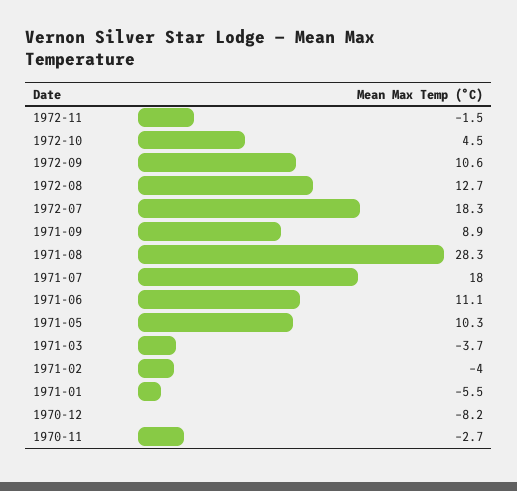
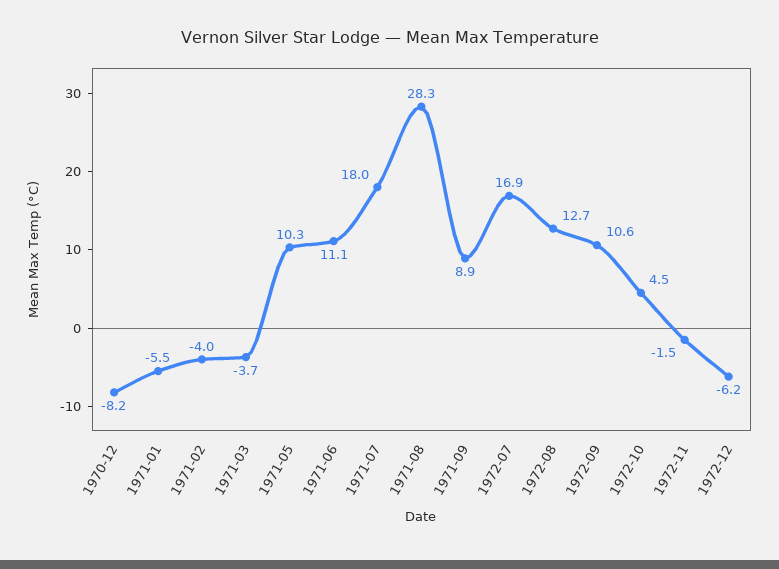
1972-07: 18.3 -> 16.9
1970-11: -2.7 -> none
1972-12: none -> -6.2

